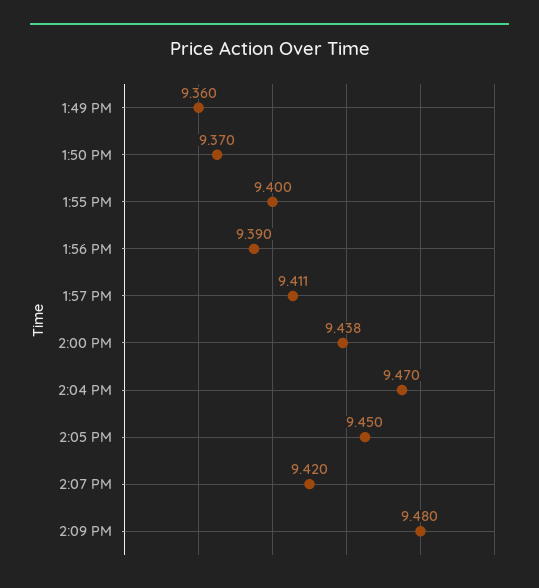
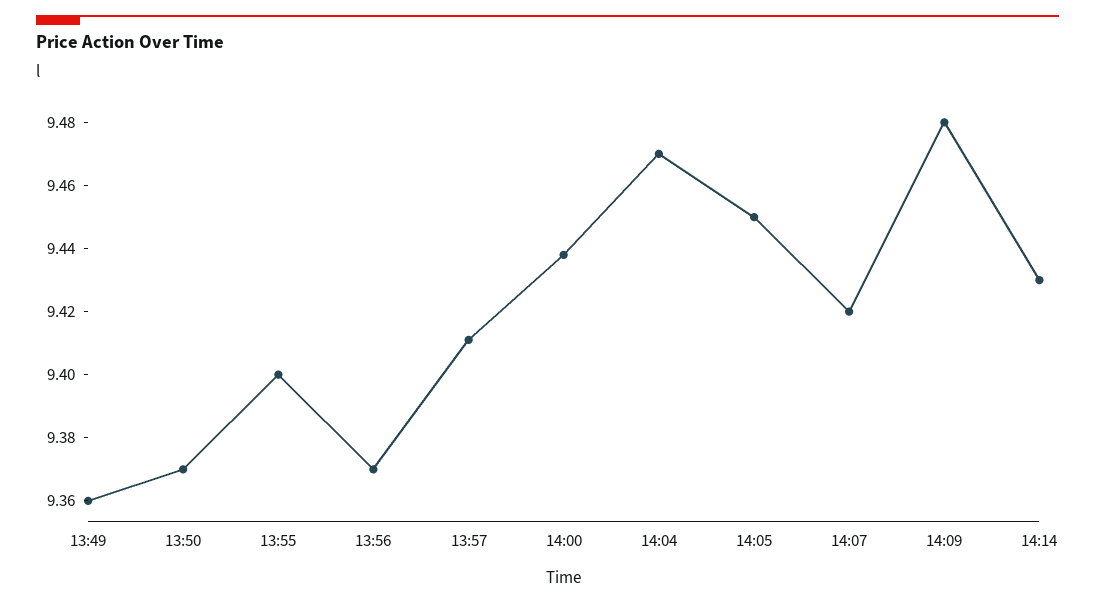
1:56 PM: 9.39 -> 9.37
14:14: none -> 9.43

